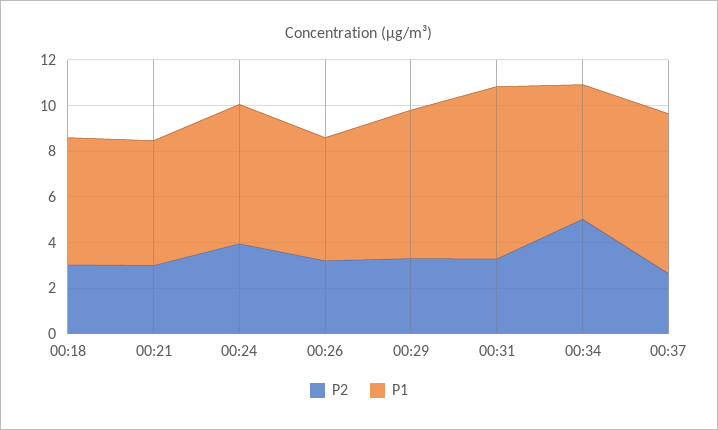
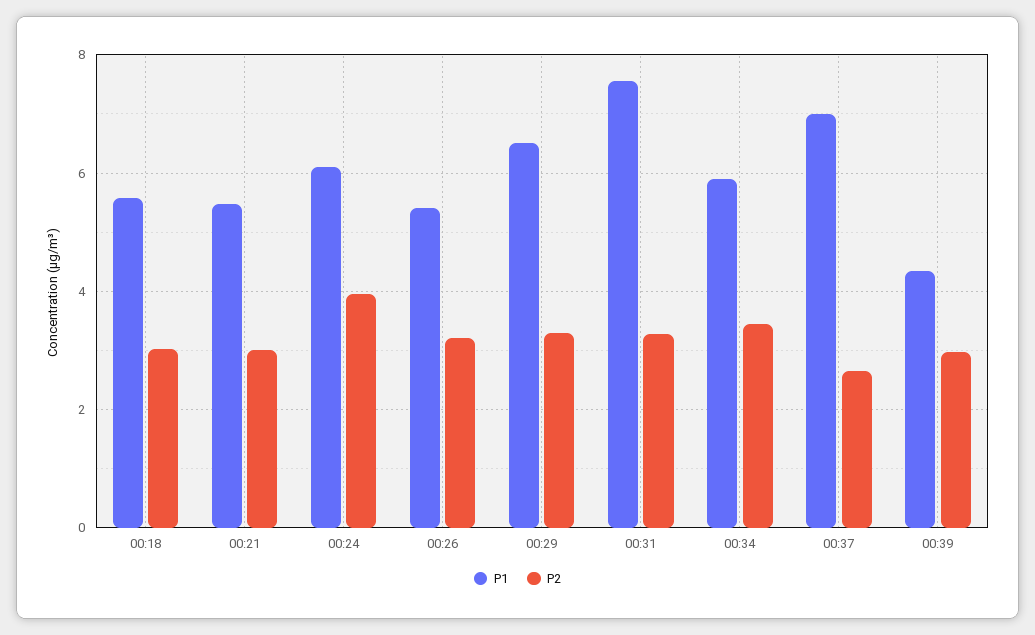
P2, 00:34: 5 -> 3.4
P1, 00:39: none -> 4.4
P2, 00:39: none -> 3

